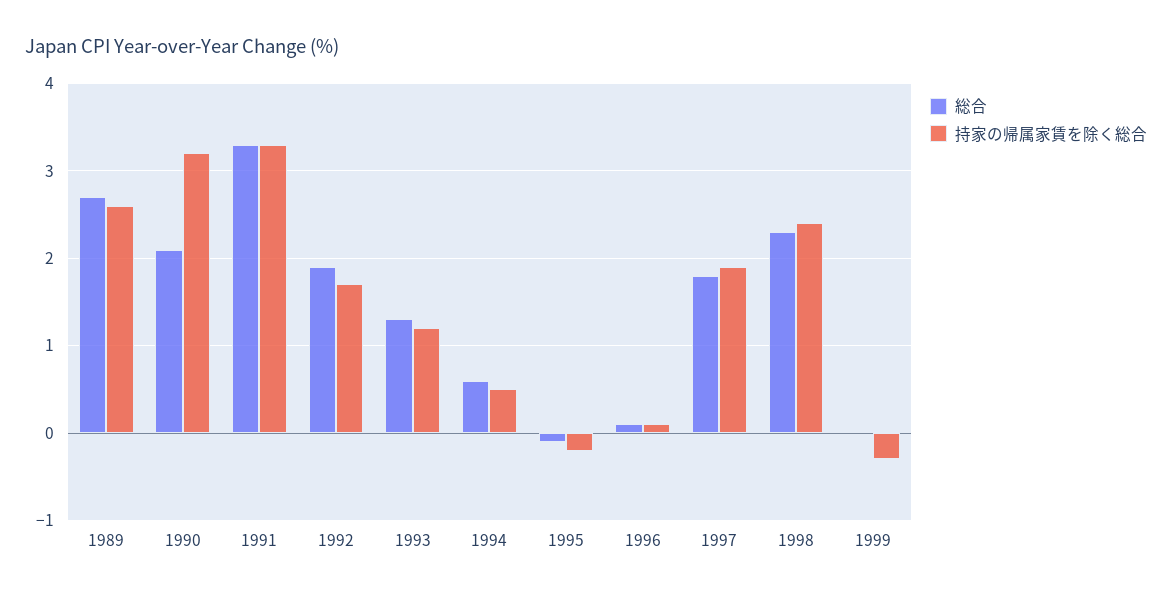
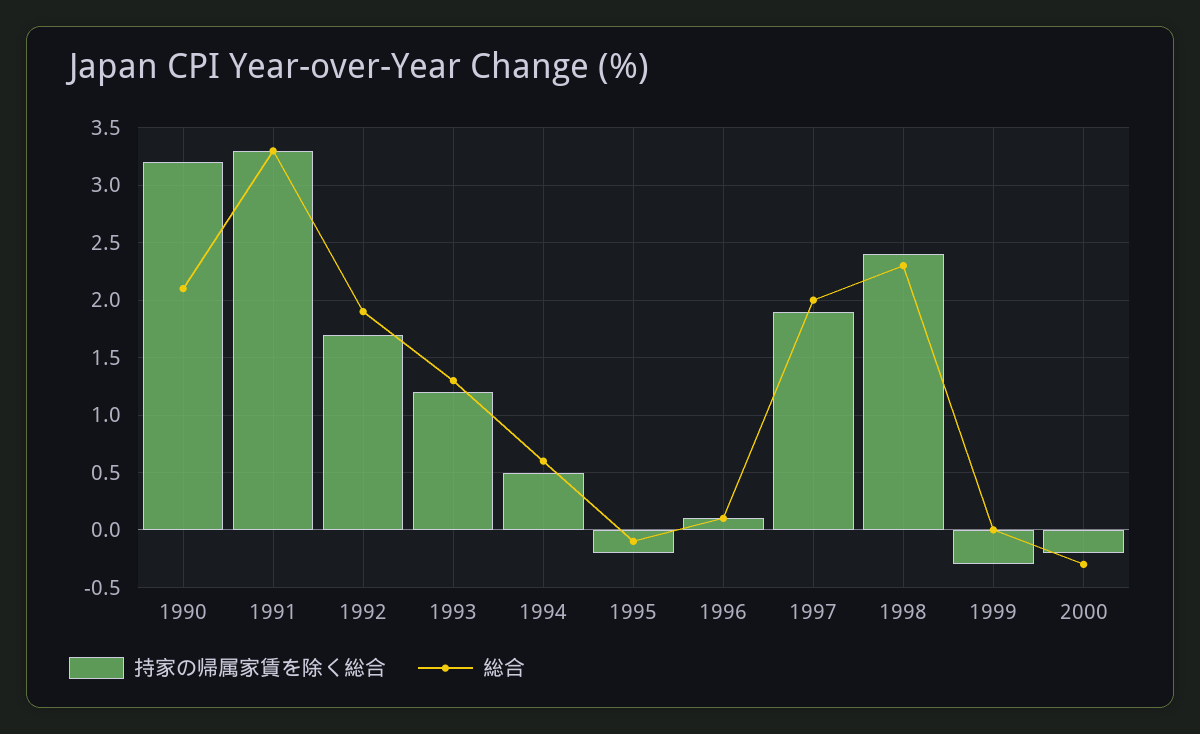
総合, 1989: 2.7 -> none
持家の帰属家賃を除く総合, 1989: 2.6 -> none
総合, 1997: 1.8 -> 2
持家の帰属家賃を除く総合, 2000: none -> -0.2
総合, 2000: none -> -0.3

